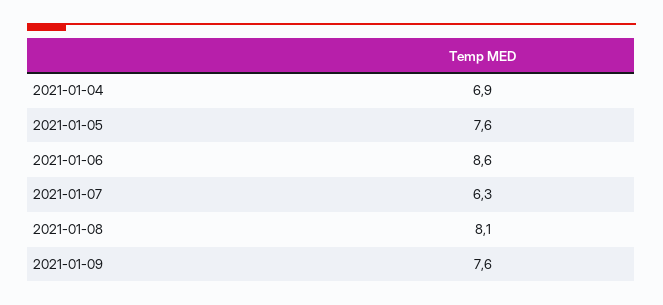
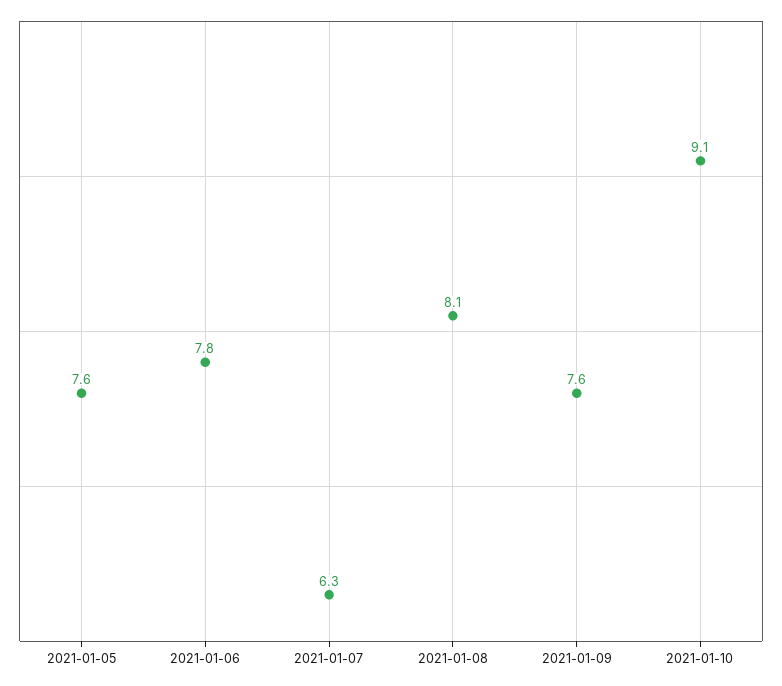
2021-01-04: 6.9 -> none
2021-01-06: 8.6 -> 7.8
2021-01-10: none -> 9.1

